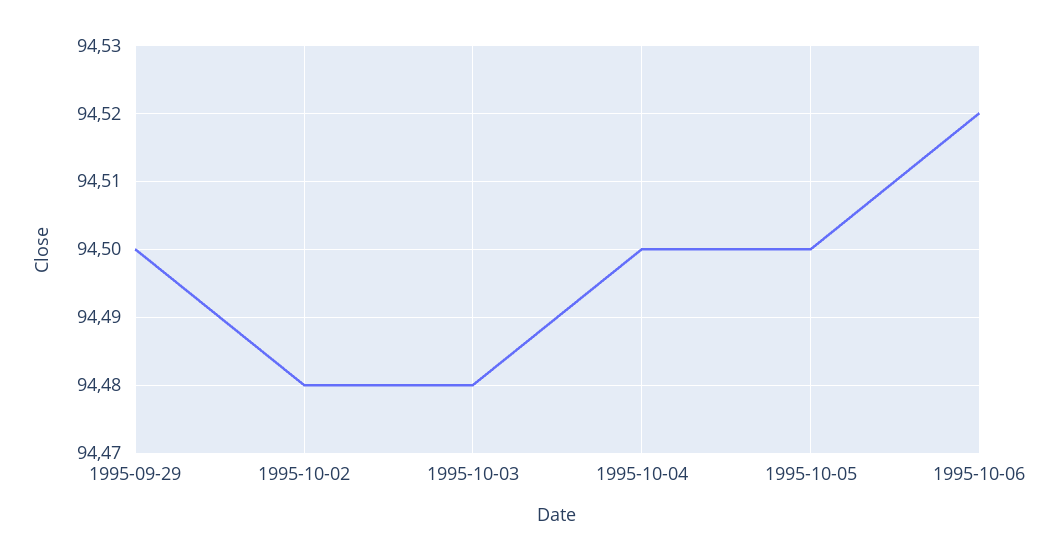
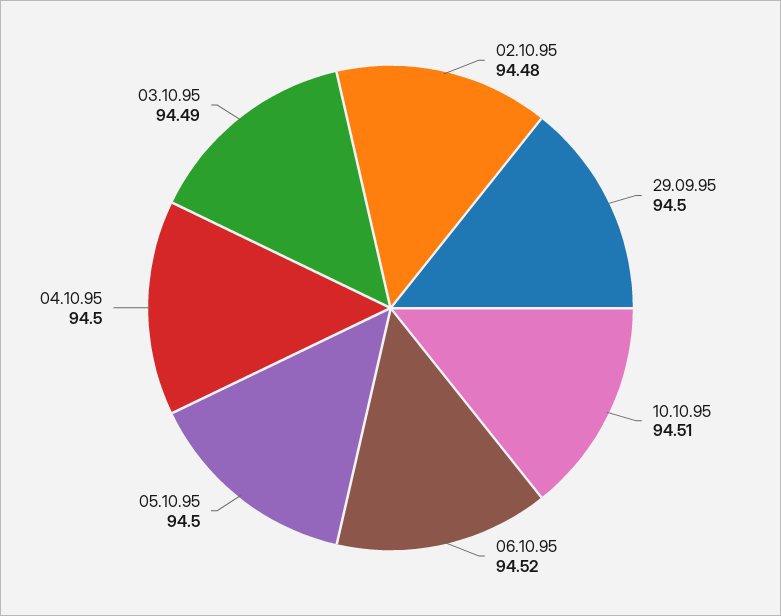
1995-10-03: 94.48 -> 94.49
10.10.95: none -> 94.51

